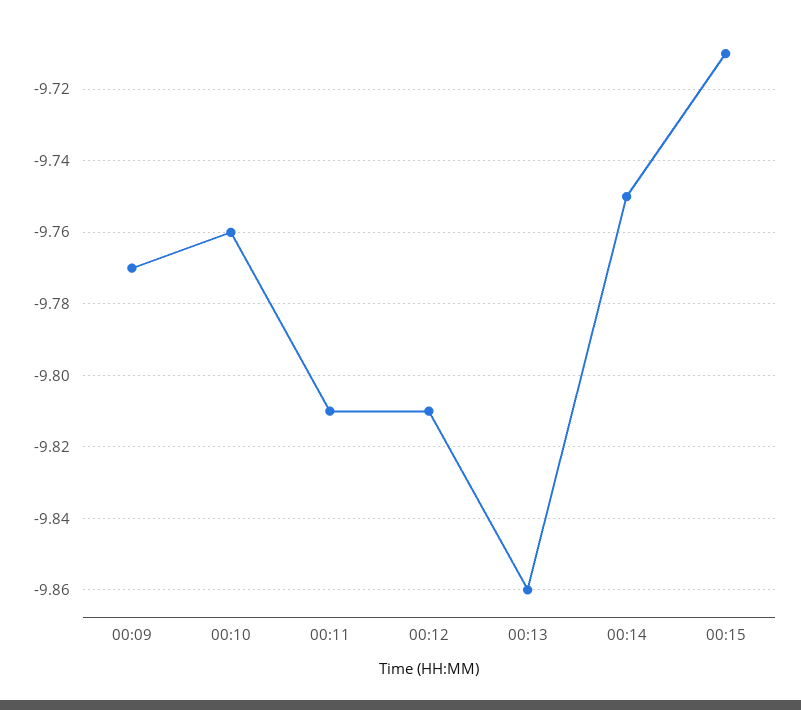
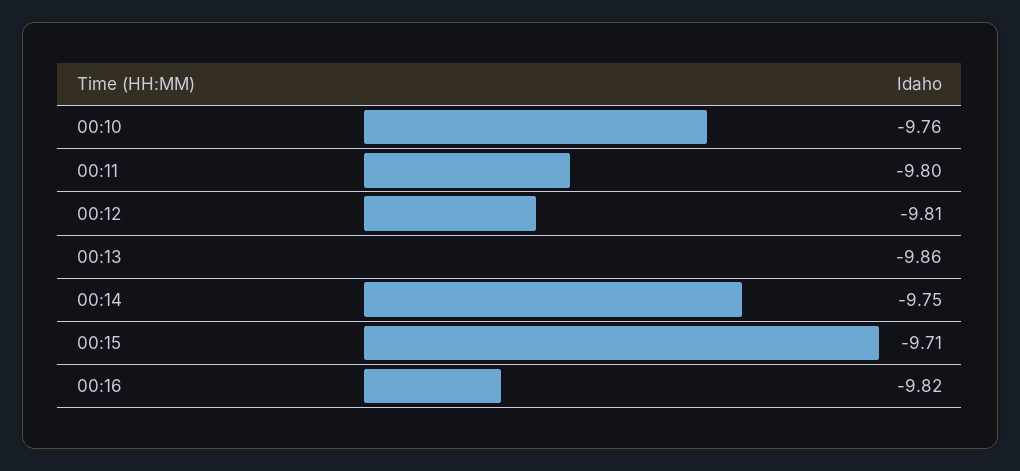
00:09: -9.77 -> none
00:11: -9.81 -> -9.8
00:16: none -> -9.82

